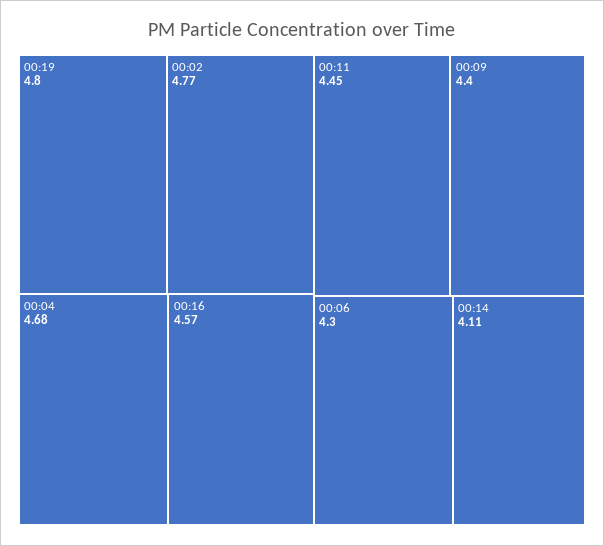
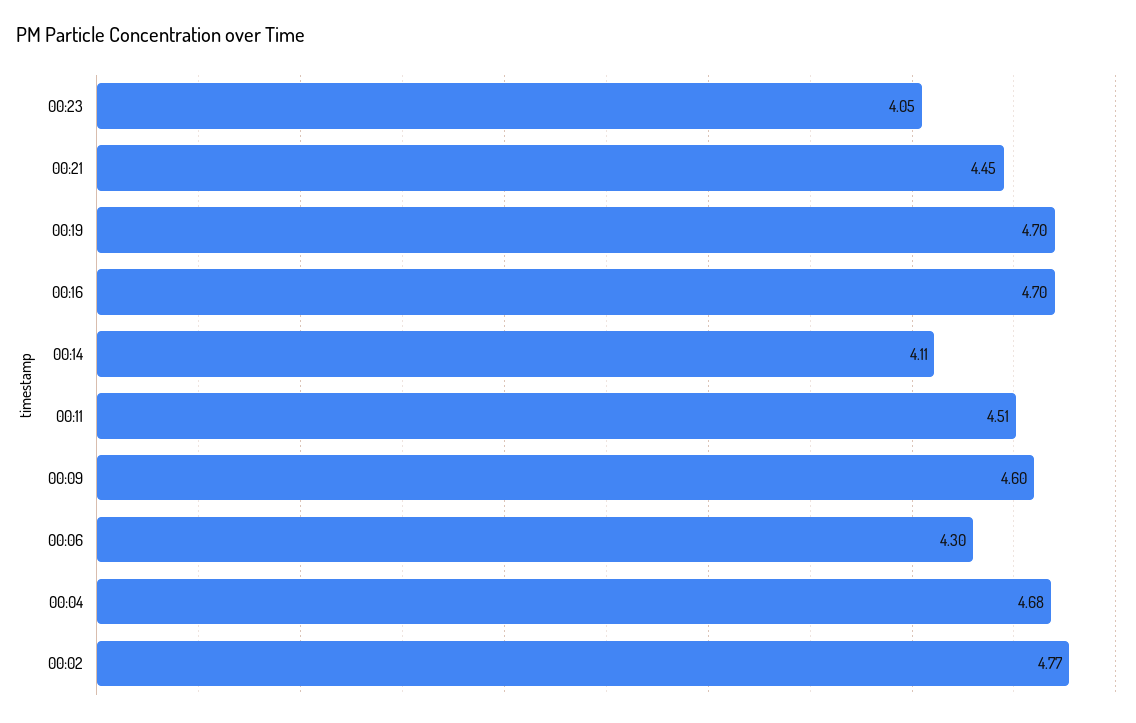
00:19: 4.8 -> 4.7
00:16: 4.57 -> 4.7
00:11: 4.45 -> 4.51
00:09: 4.4 -> 4.6
00:23: none -> 4.05
00:21: none -> 4.45

